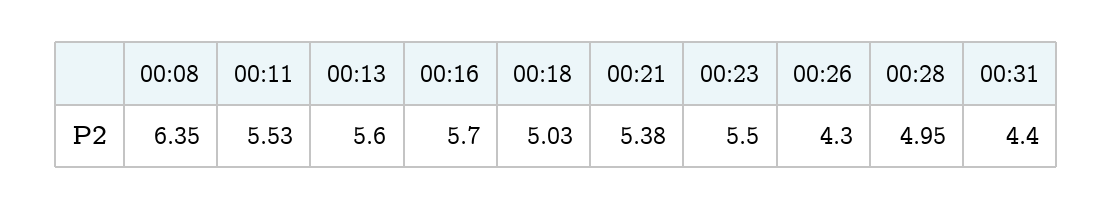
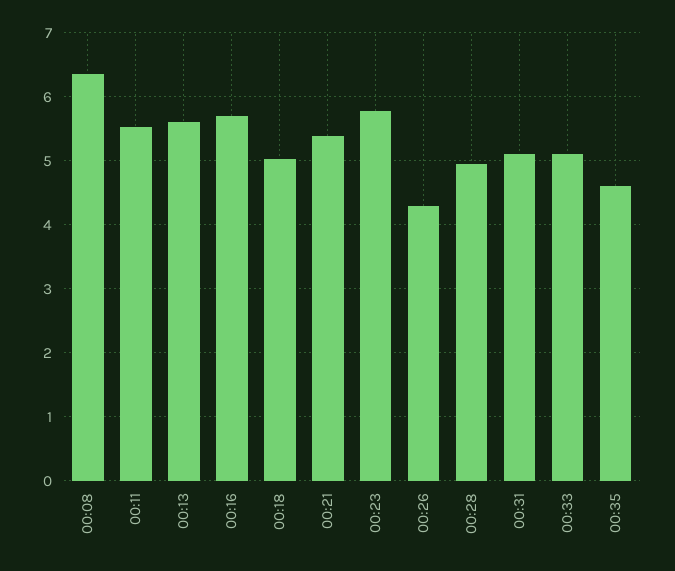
00:23: 5.5 -> 5.8
00:31: 4.4 -> 5.1
00:33: none -> 5.1
00:35: none -> 4.6

